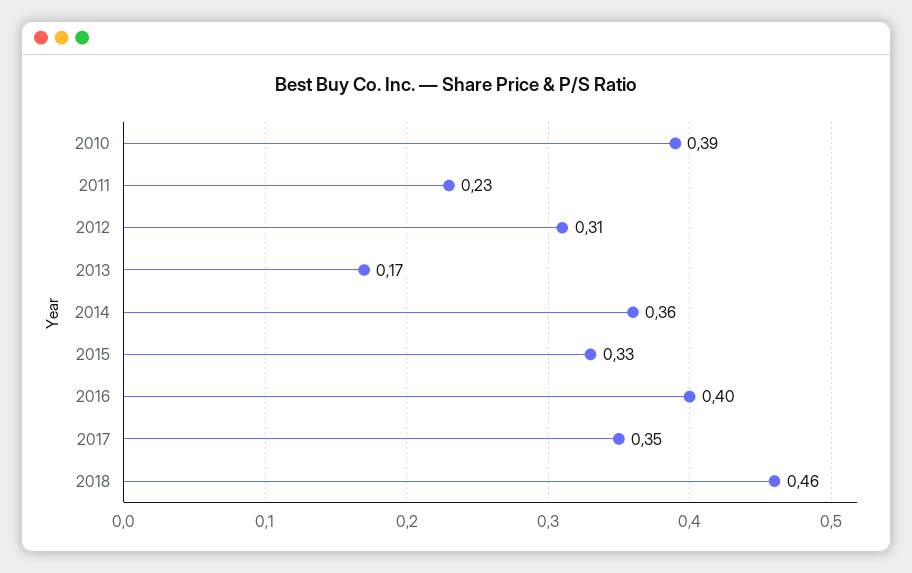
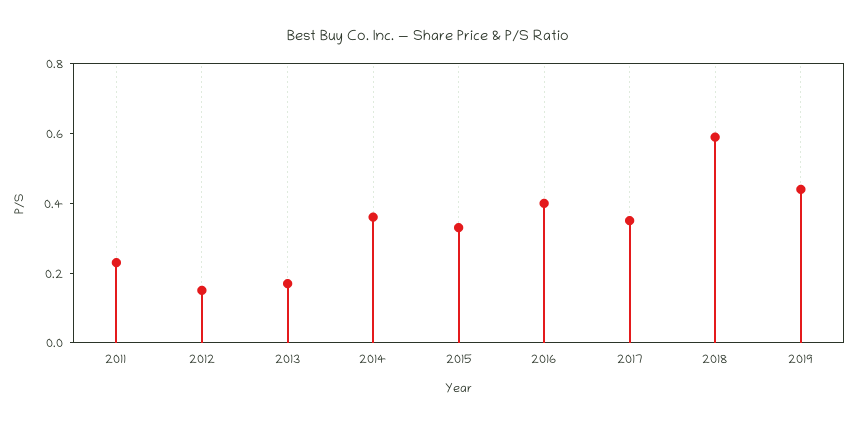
2010: 0.39 -> none
2012: 0.31 -> 0.15
2018: 0.46 -> 0.6
2019: none -> 0.45

